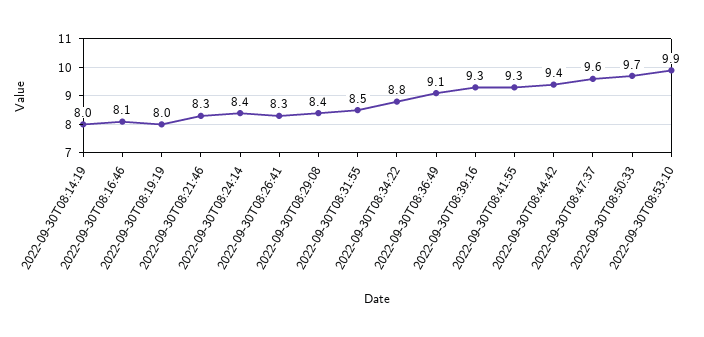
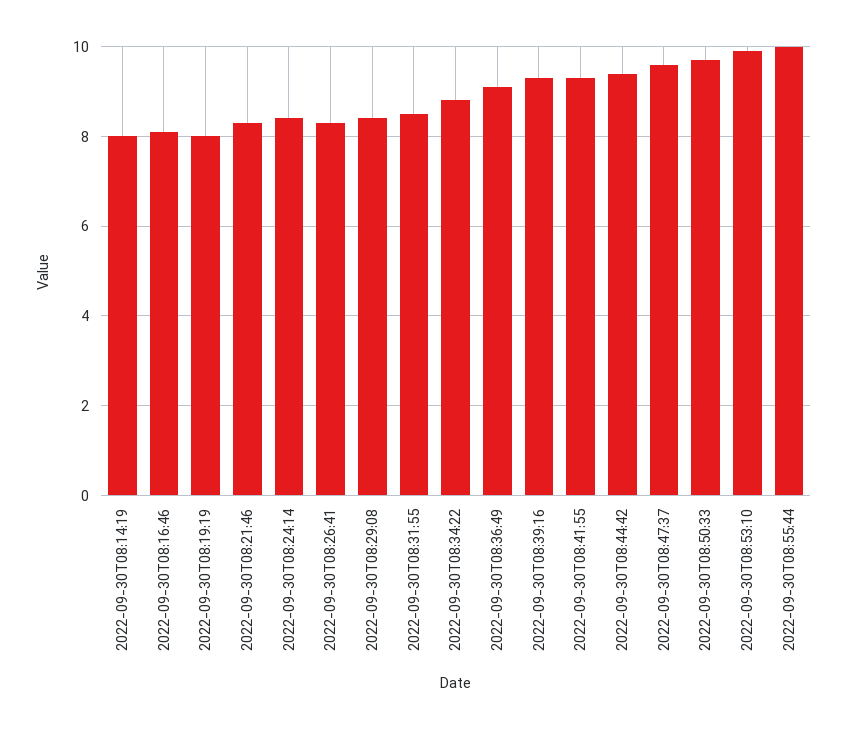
2022-09-30T08:55:44: none -> 10

